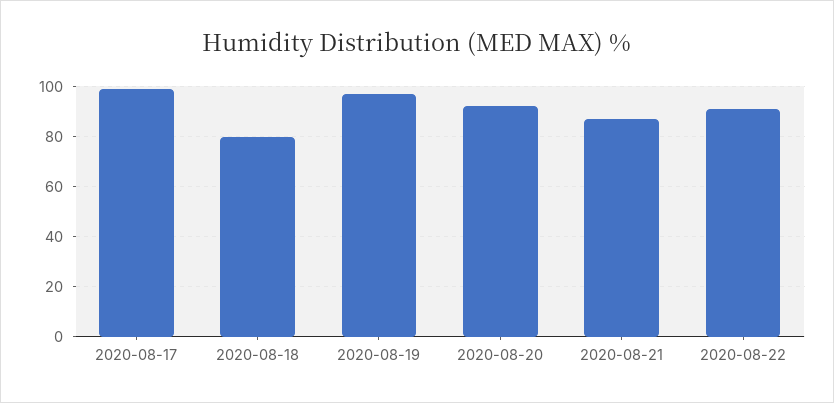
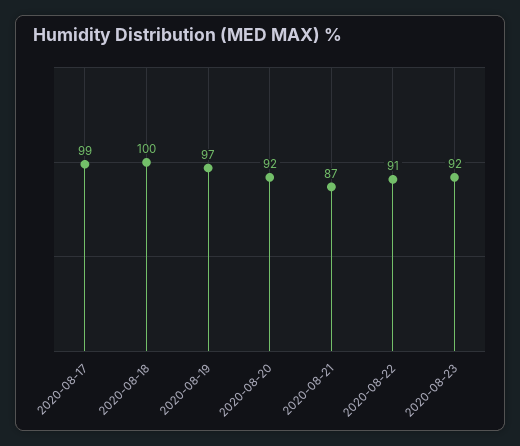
2020-08-18: 80 -> 100
2020-08-23: none -> 92

